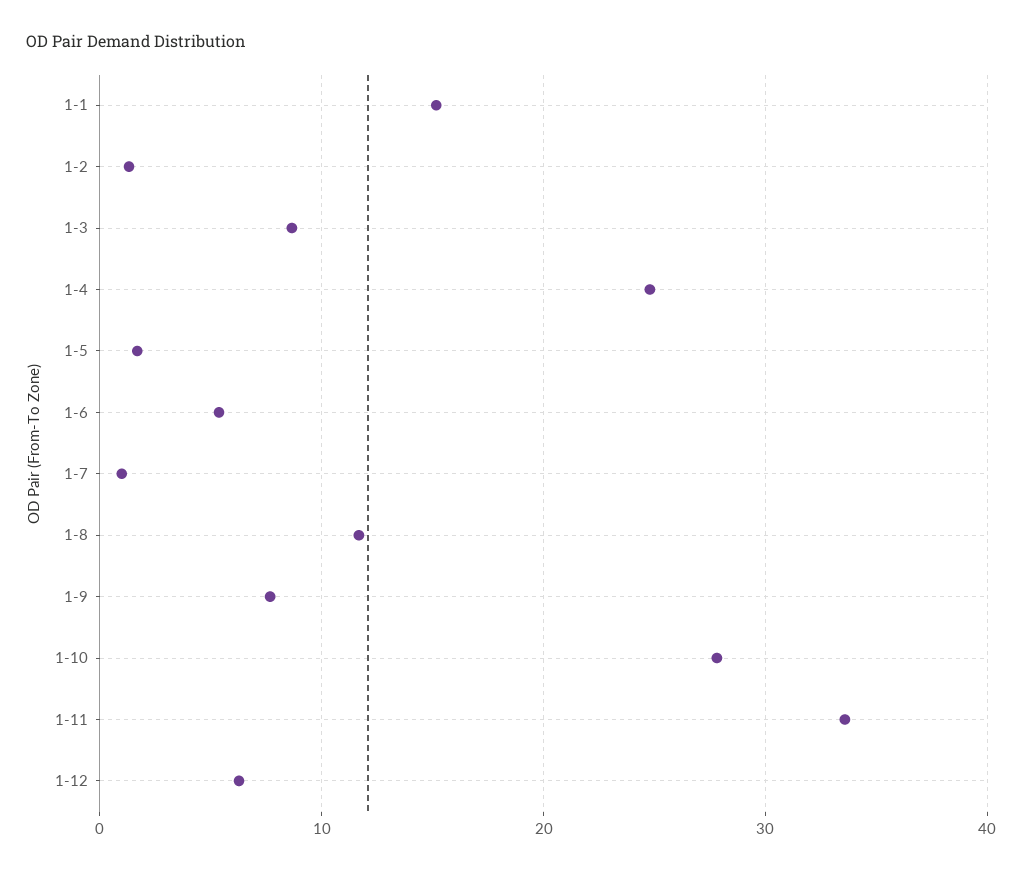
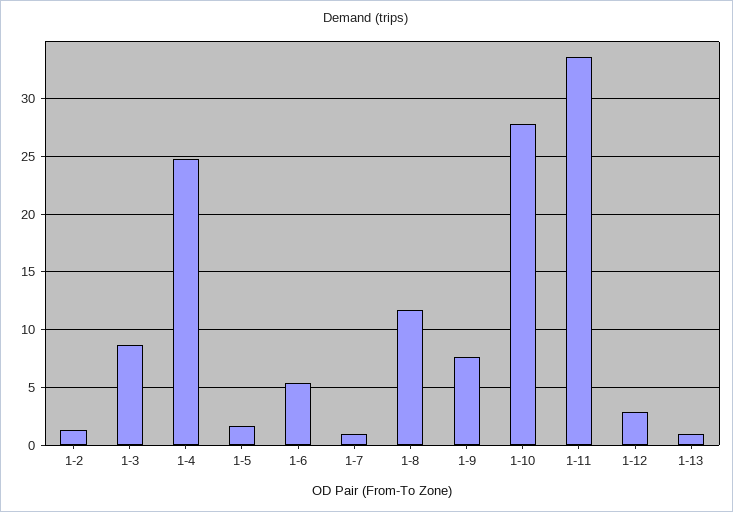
1-1: 15 -> none
1-12: 6 -> 3
1-13: none -> 1

